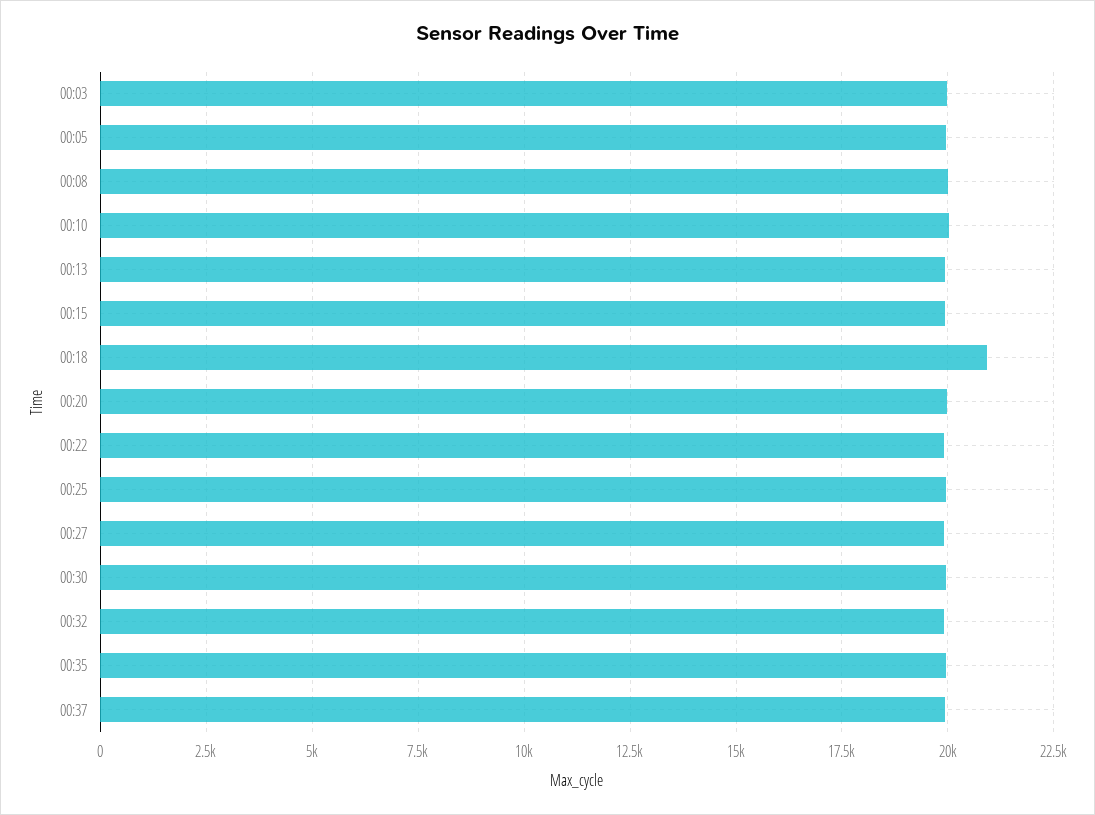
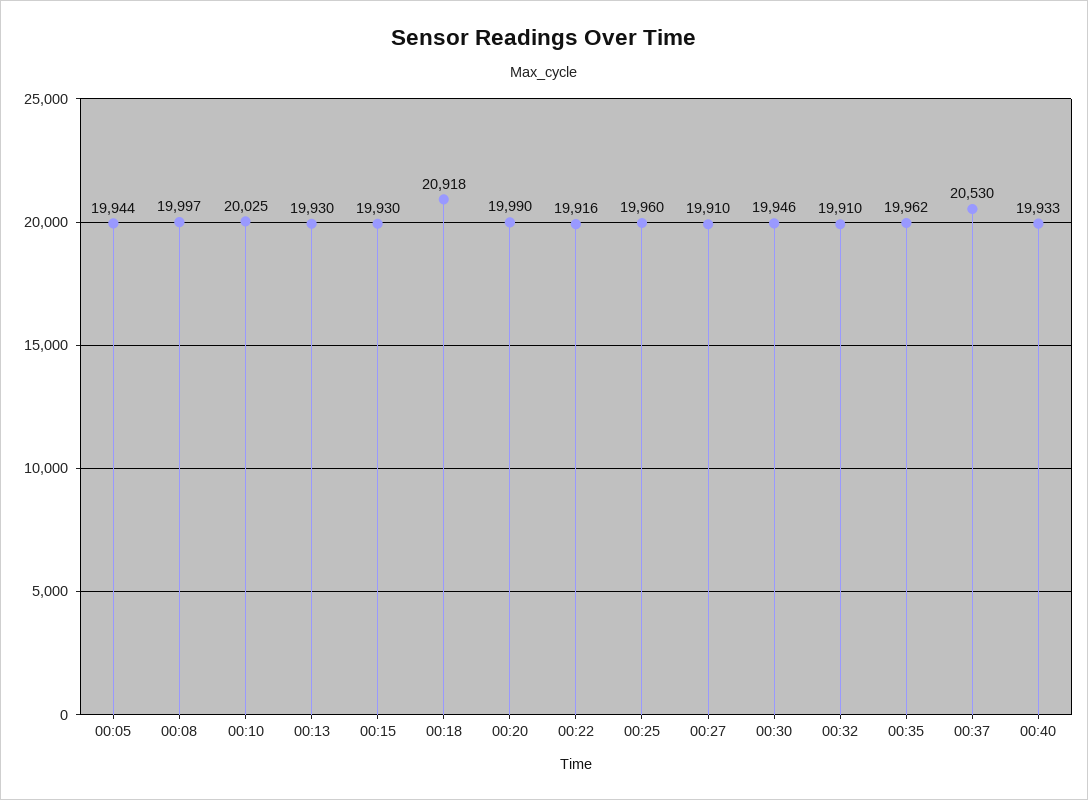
00:03: 20000 -> none
00:37: 20000 -> 20530
00:40: none -> 19933

